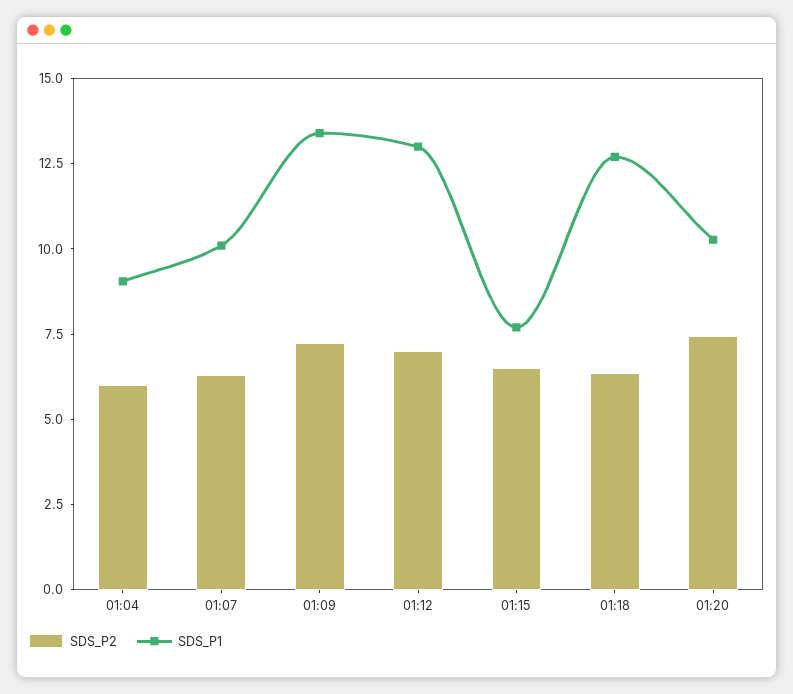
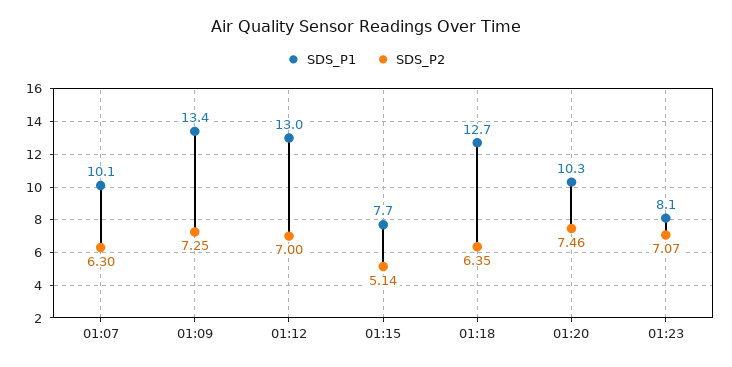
SDS_P2, 01:04: 6 -> none
SDS_P1, 01:04: 9 -> none
SDS_P2, 01:15: 6.5 -> 5.14
SDS_P1, 01:23: none -> 8.1
SDS_P2, 01:23: none -> 7.07

